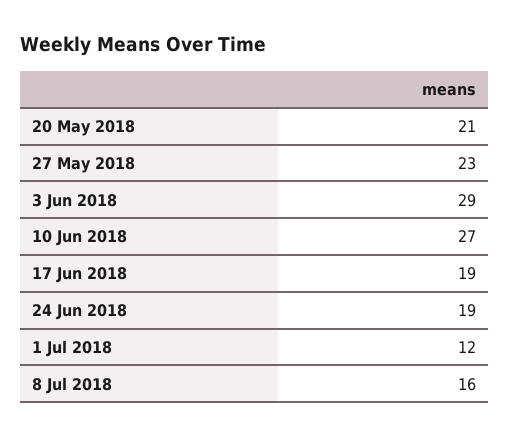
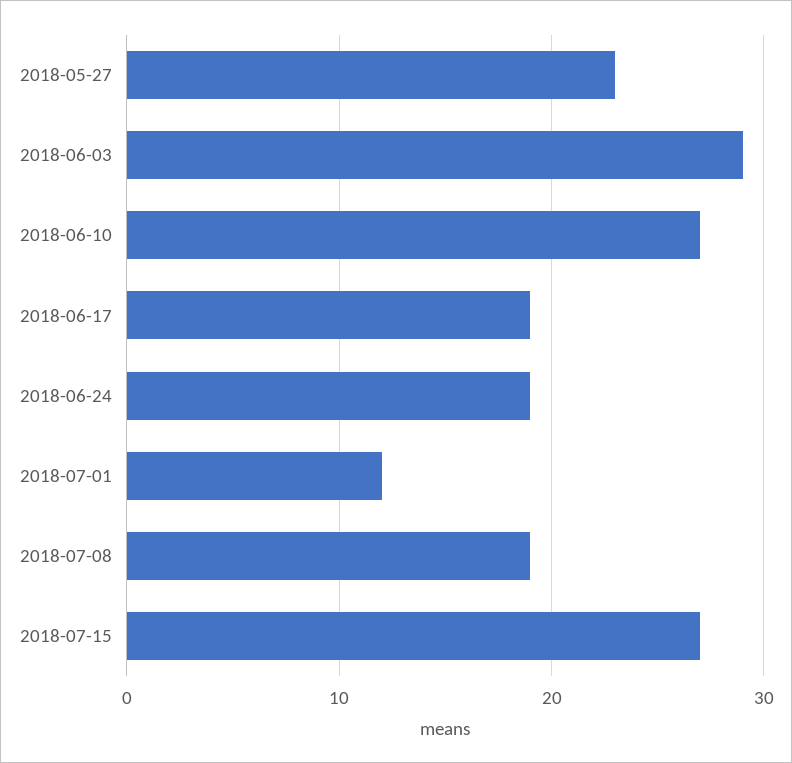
20 May 2018: 21 -> none
8 Jul 2018: 16 -> 19
2018-07-15: none -> 27

